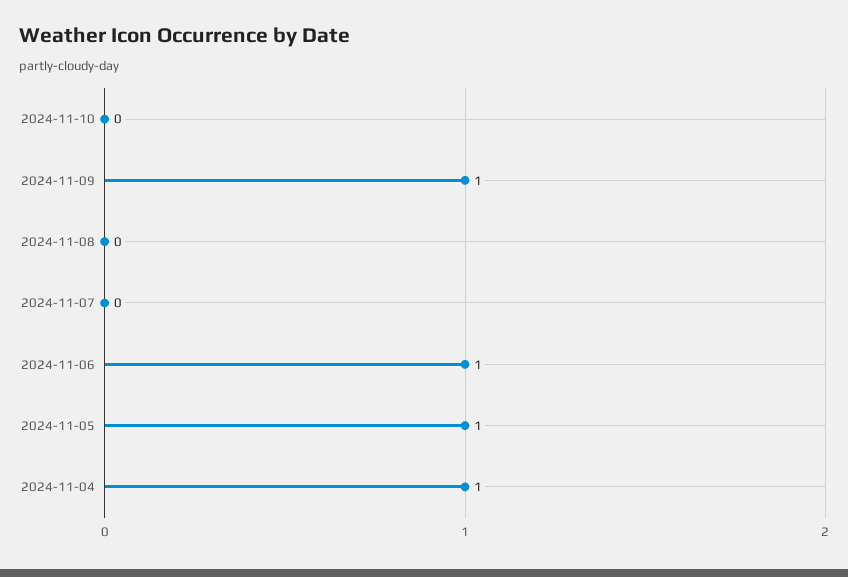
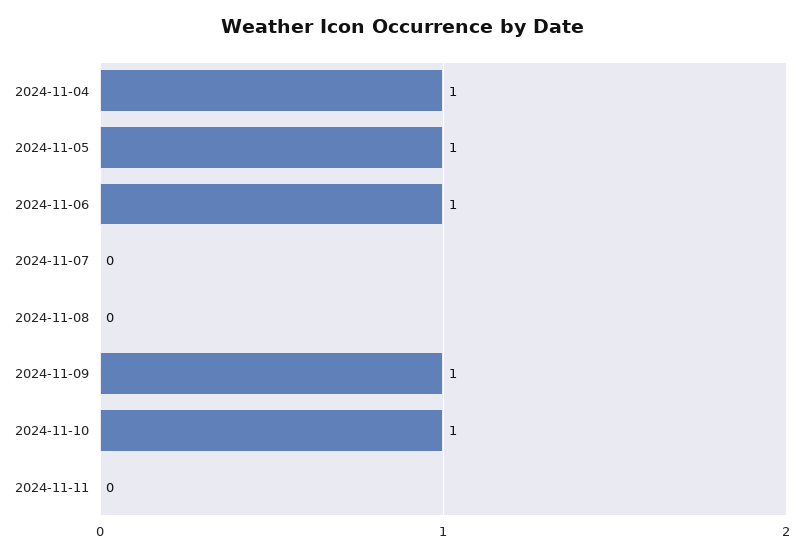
2024-11-10: 0 -> 1
2024-11-11: none -> 0

